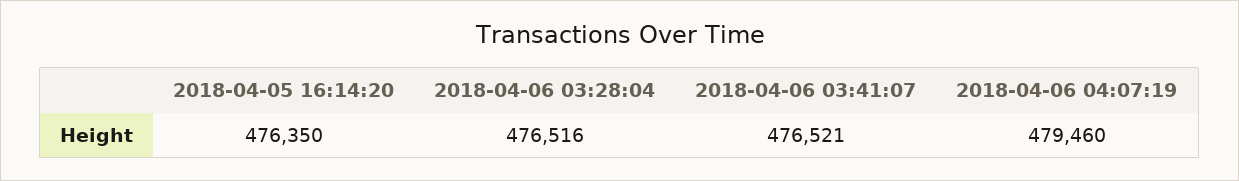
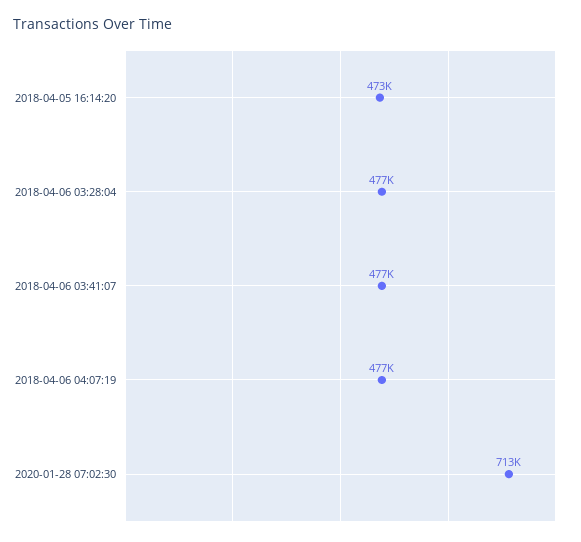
2018-04-05 16:14:20: 476350 -> 473000
2018-04-06 04:07:19: 479460 -> 477000
2020-01-28 07:02:30: none -> 713000

